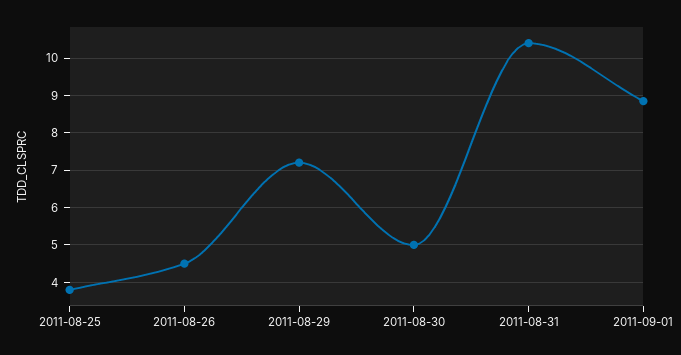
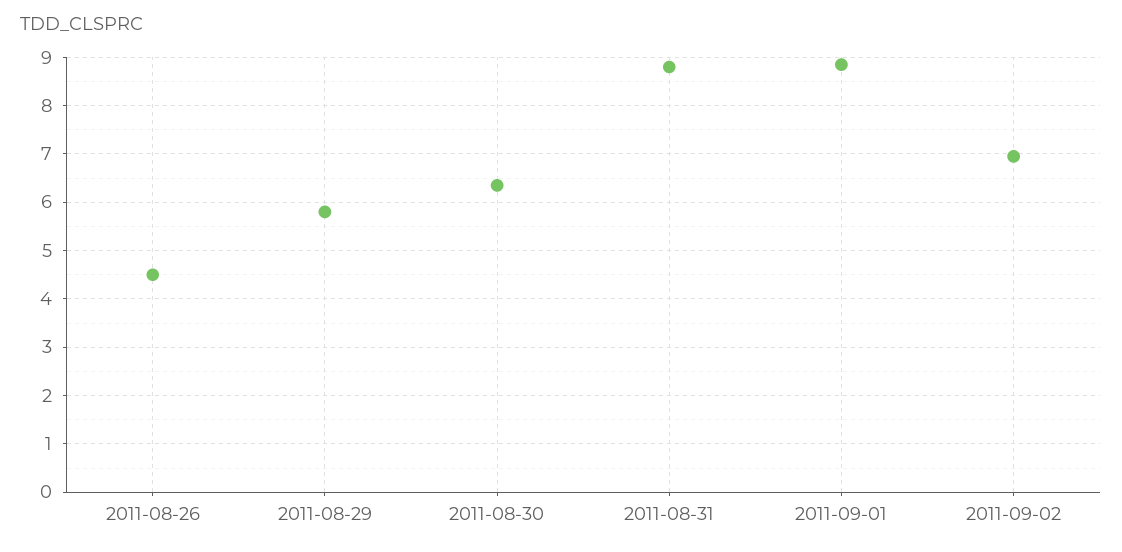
2011-08-25: 3.8 -> none
2011-08-29: 7.2 -> 5.8
2011-08-30: 5 -> 6.4
2011-08-31: 10.4 -> 8.8
2011-09-02: none -> 7

